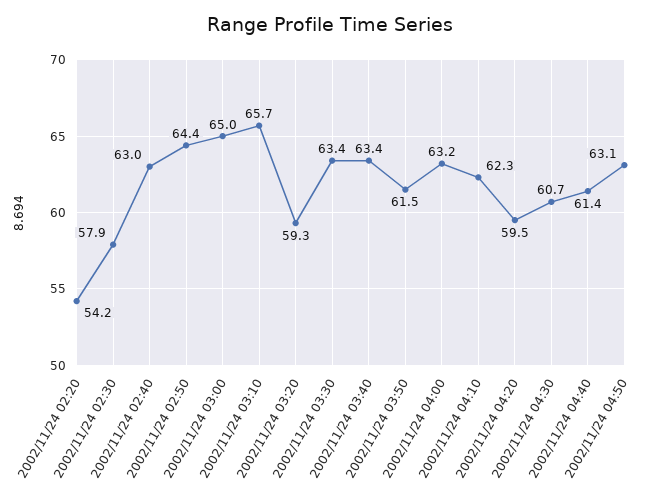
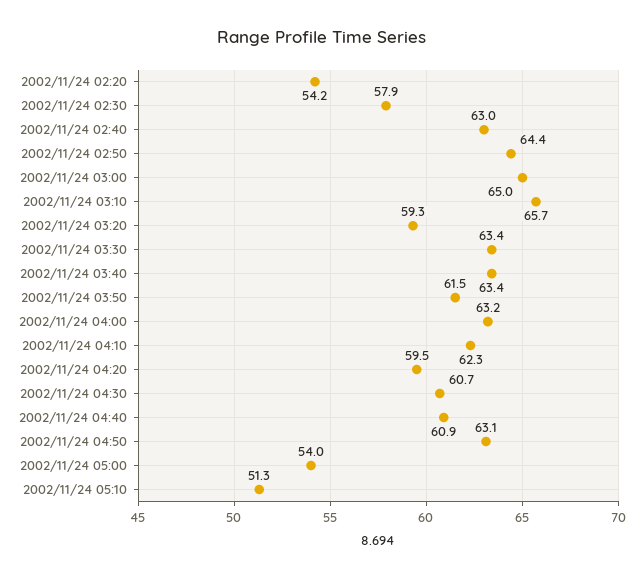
2002/11/24 04:40: 61.4 -> 60.9
2002/11/24 05:00: none -> 54
2002/11/24 05:10: none -> 51.3

